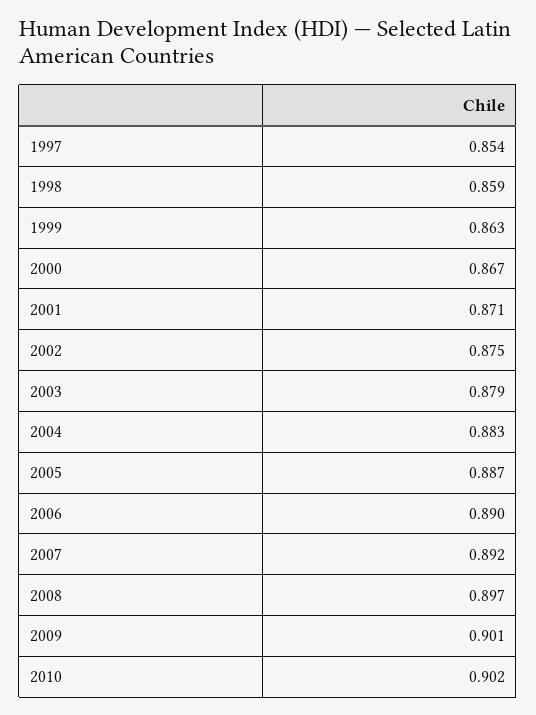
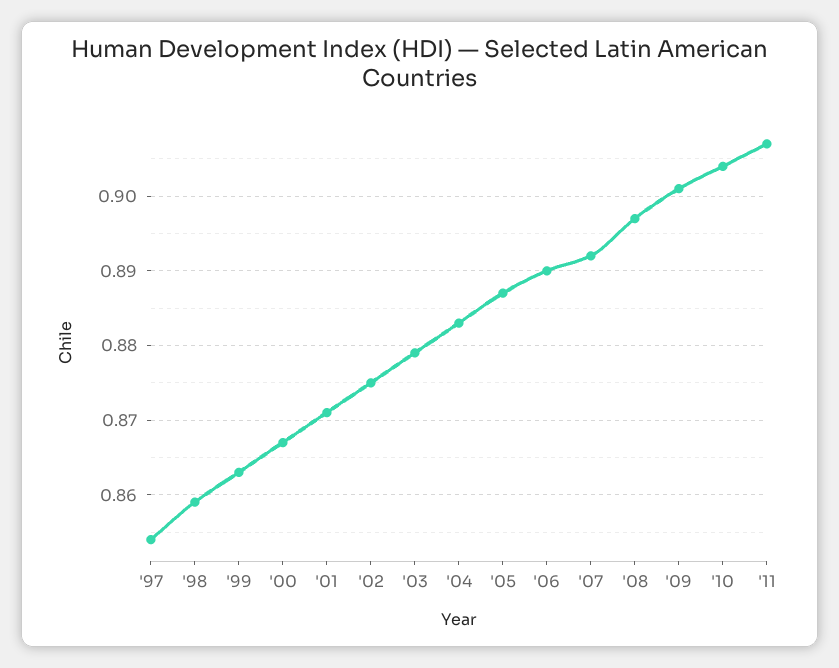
2010: 0.902 -> 0.904
'11: none -> 0.907

